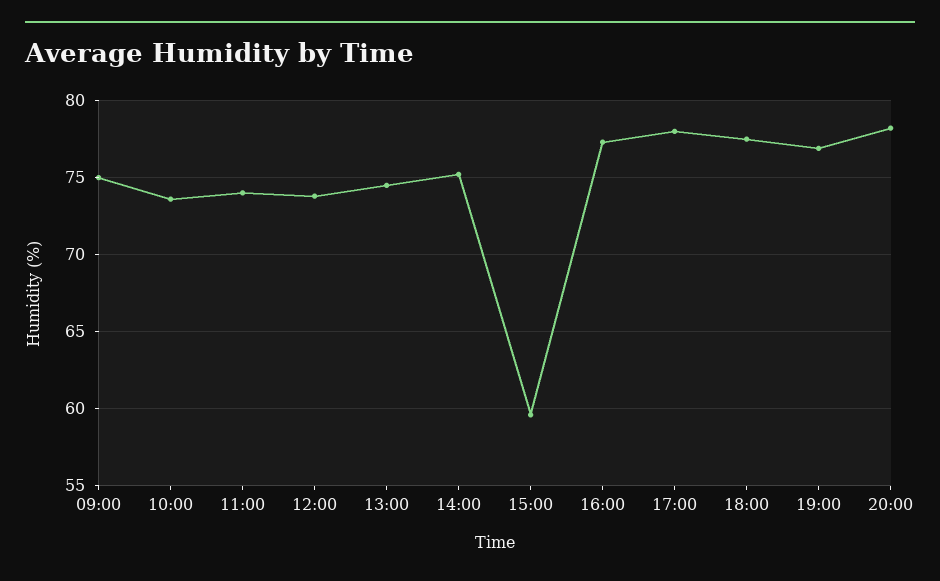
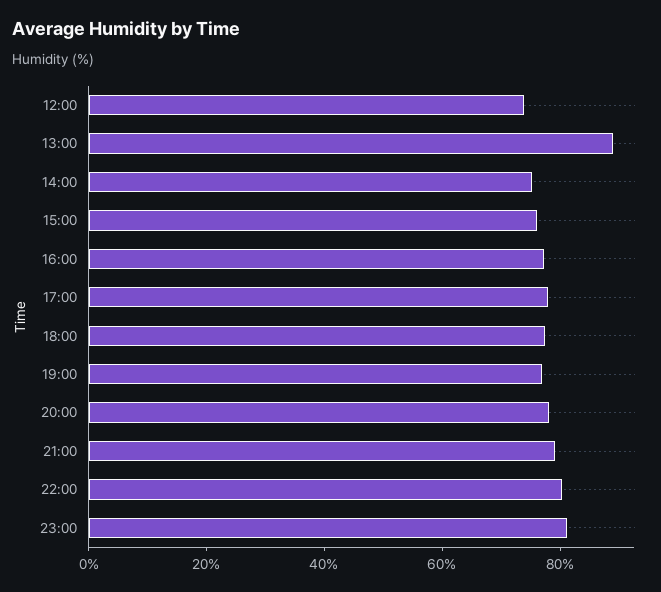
09:00: 75 -> none
10:00: 73.5 -> none
11:00: 74 -> none
13:00: 74.5 -> 90
15:00: 59.5 -> 75
21:00: none -> 80
22:00: none -> 80
23:00: none -> 80

